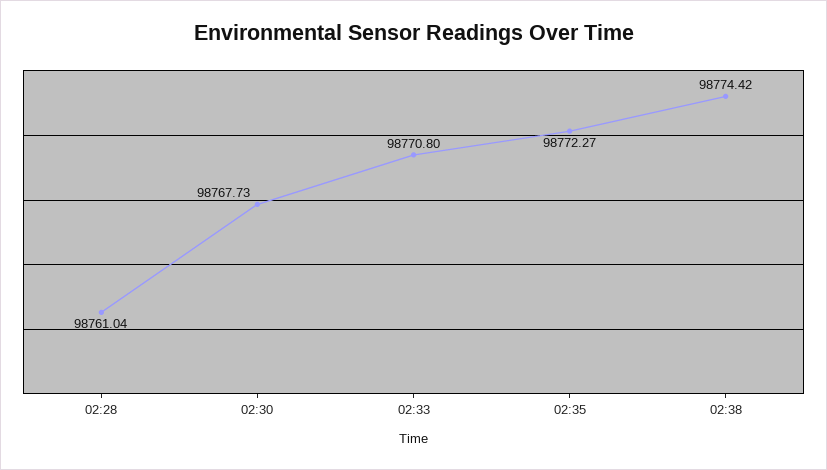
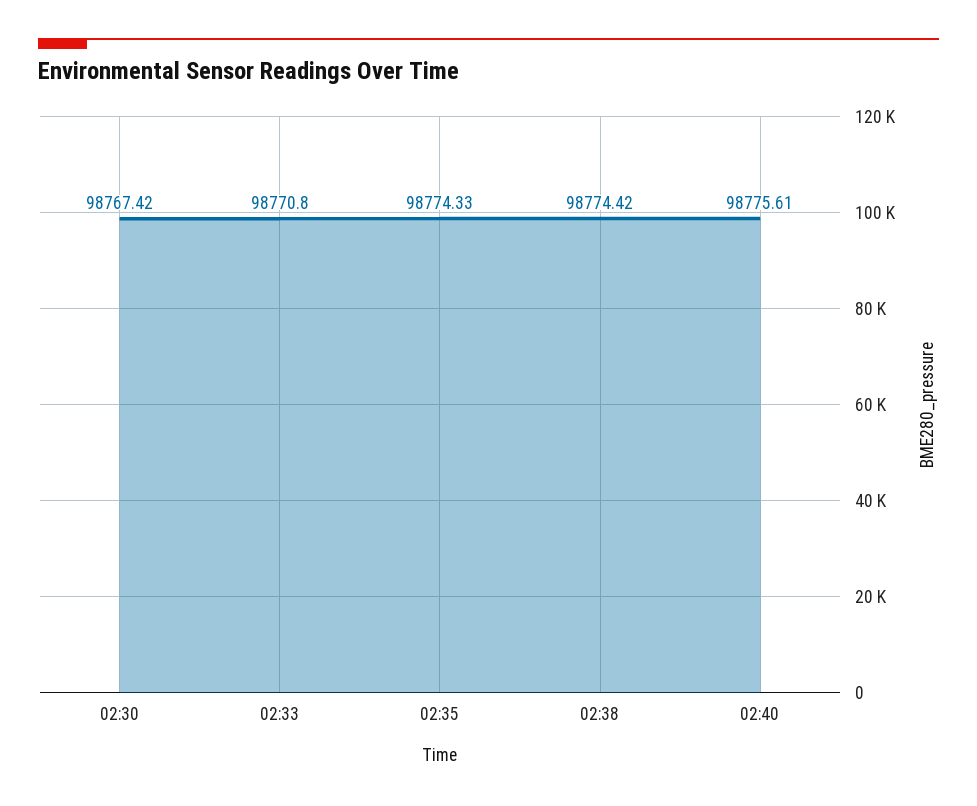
02:28: 98761.04 -> none
02:30: 98767.73 -> 98767.42
02:35: 98772.27 -> 98774.33
02:40: none -> 98775.61

